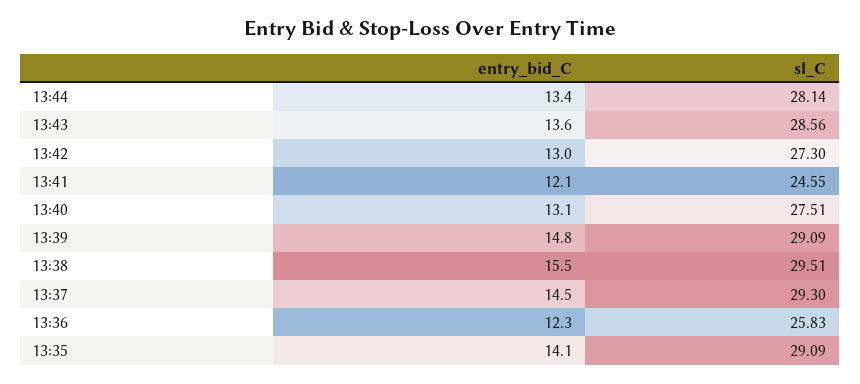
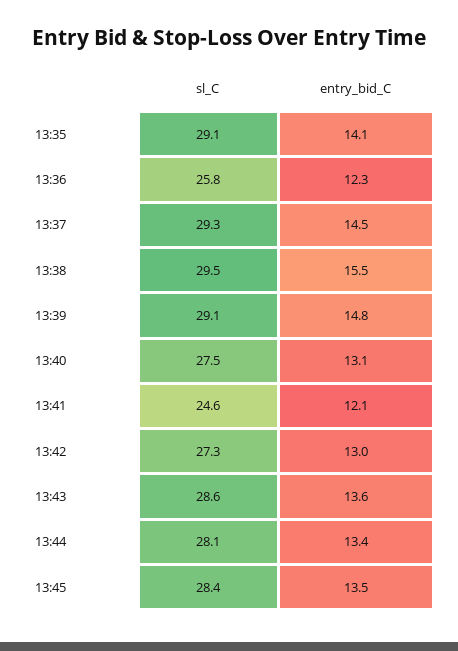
sl_C, 13:45: none -> 28.4
entry_bid_C, 13:45: none -> 13.5

